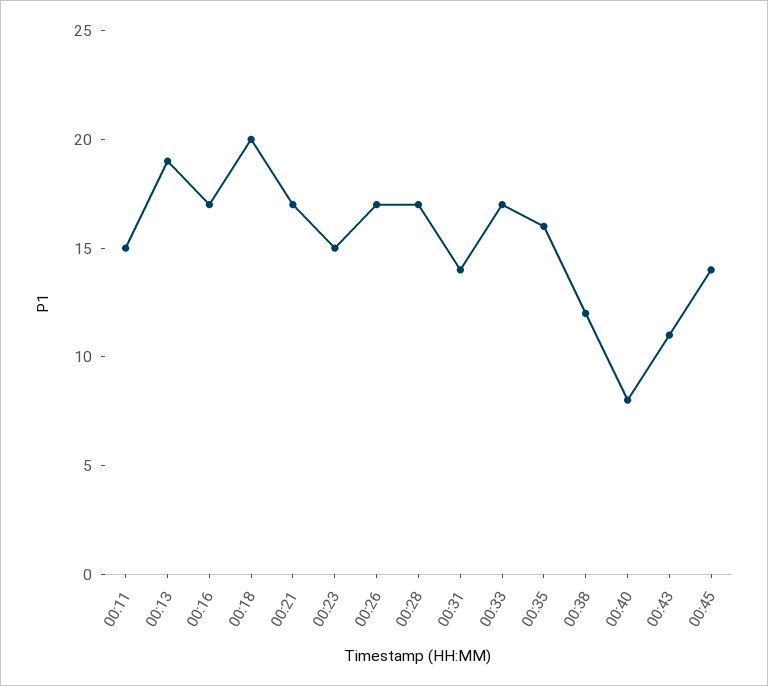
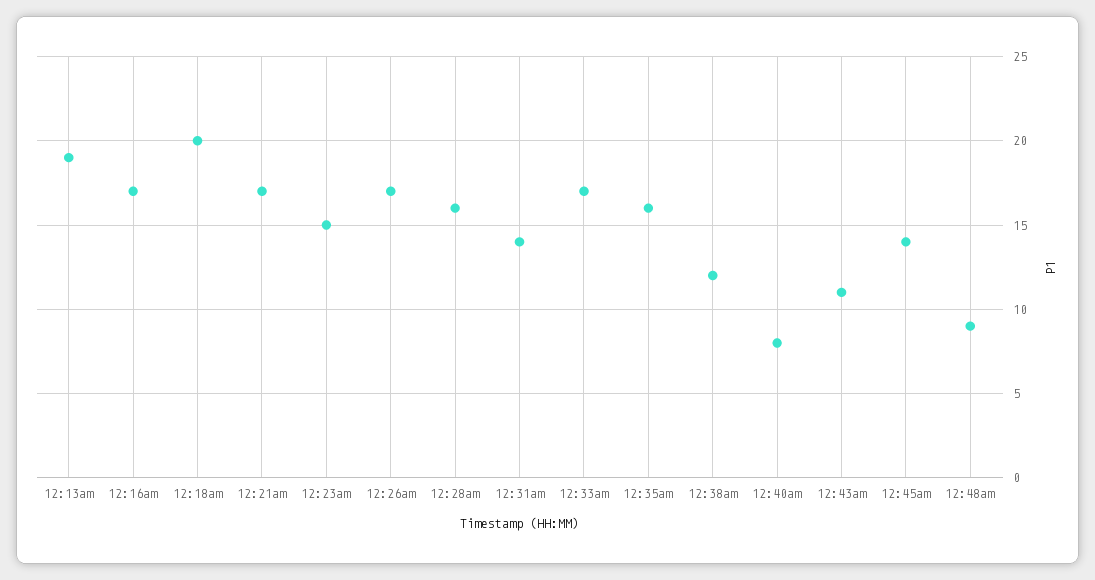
00:11: 15 -> none
00:28: 17 -> 16
12:48am: none -> 9

